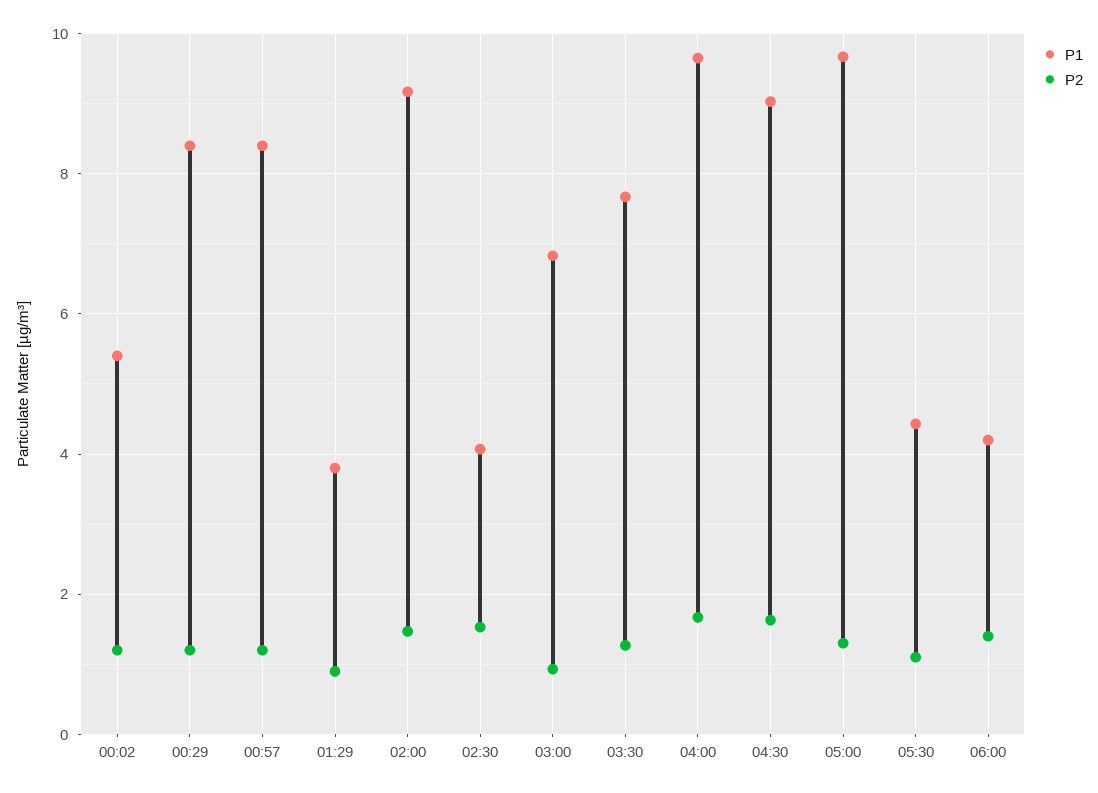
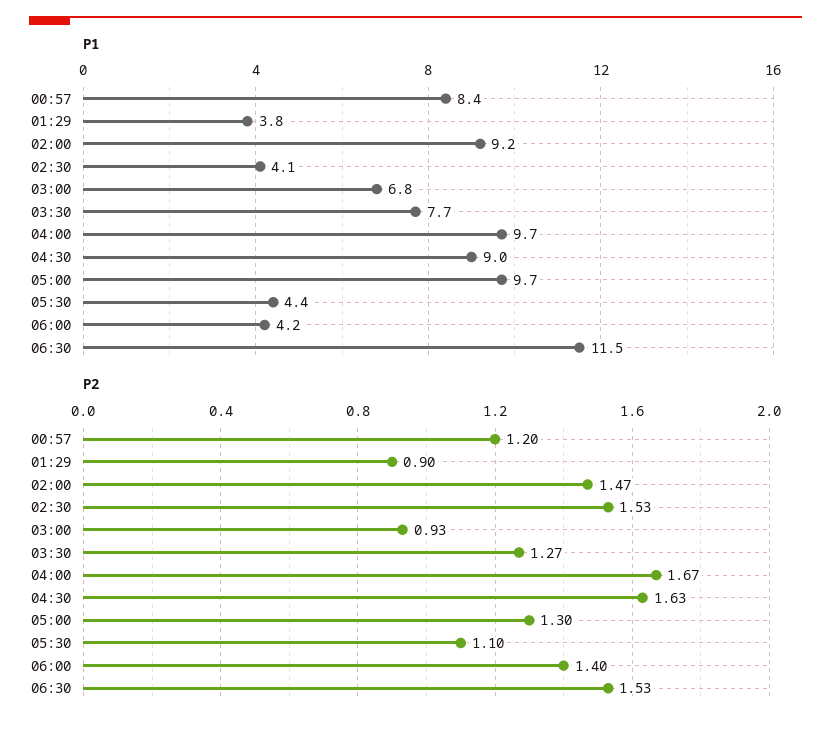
P1, 00:02: 5.4 -> none
P2, 00:02: 1.2 -> none
P1, 00:29: 8.4 -> none
P2, 00:29: 1.2 -> none
P1, 06:30: none -> 11.5
P2, 06:30: none -> 1.53

